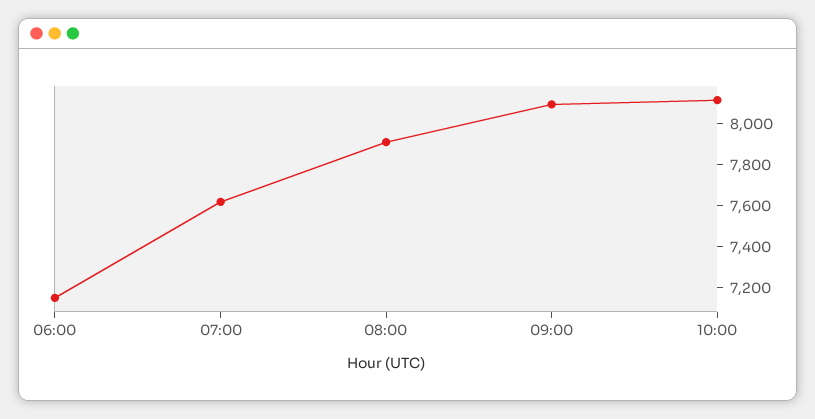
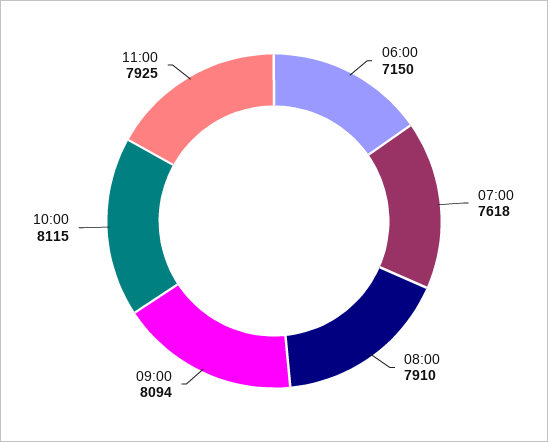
11:00: none -> 7925

